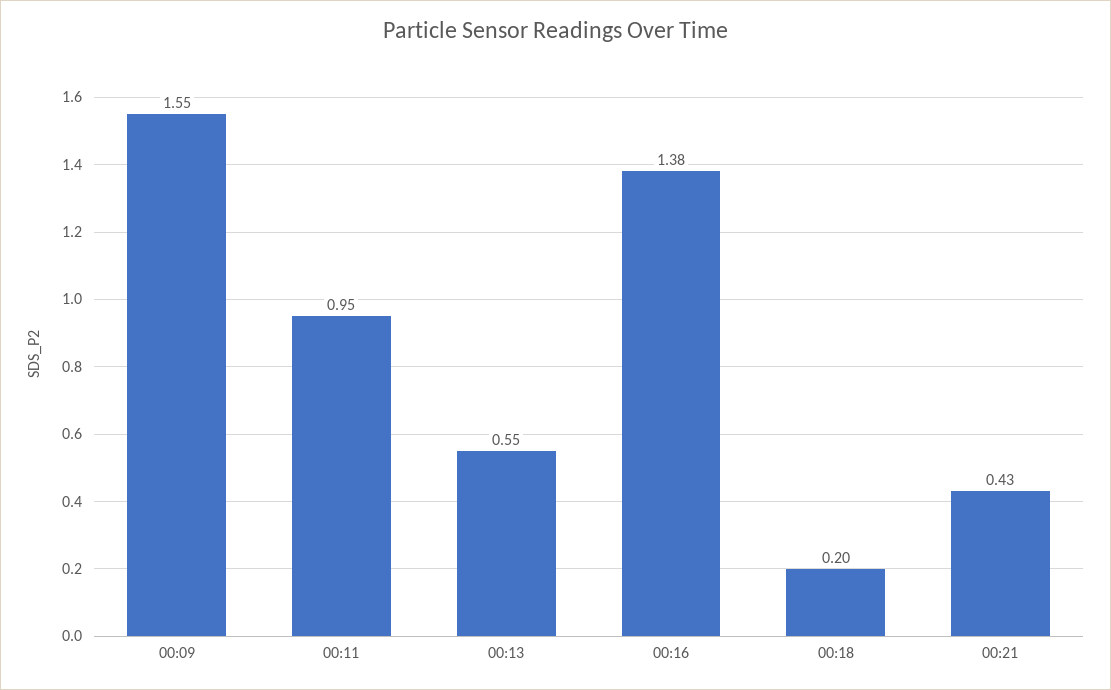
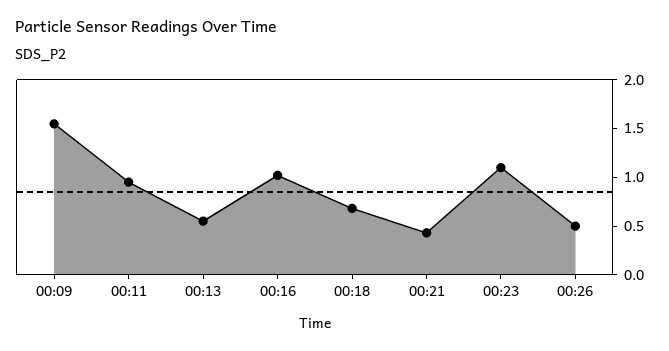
00:16: 1.38 -> 1
00:18: 0.2 -> 0.7
00:23: none -> 1.1
00:26: none -> 0.5

